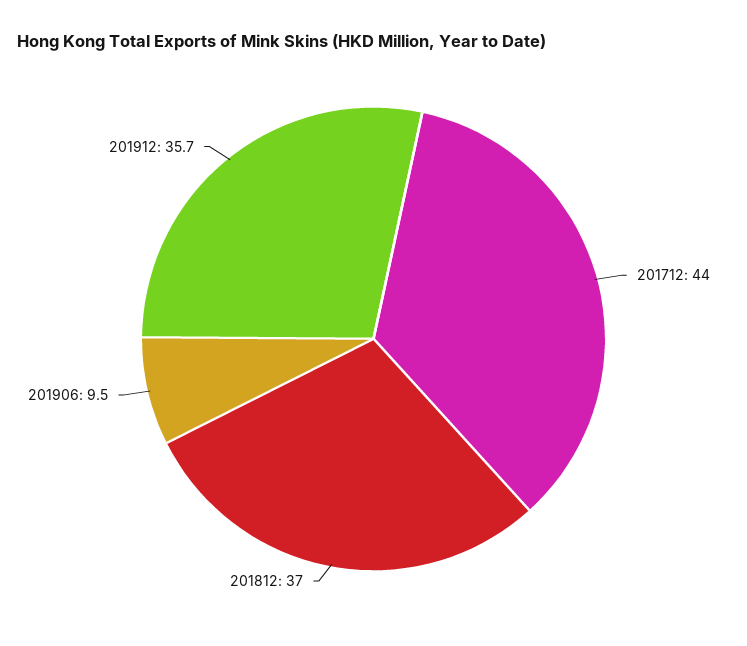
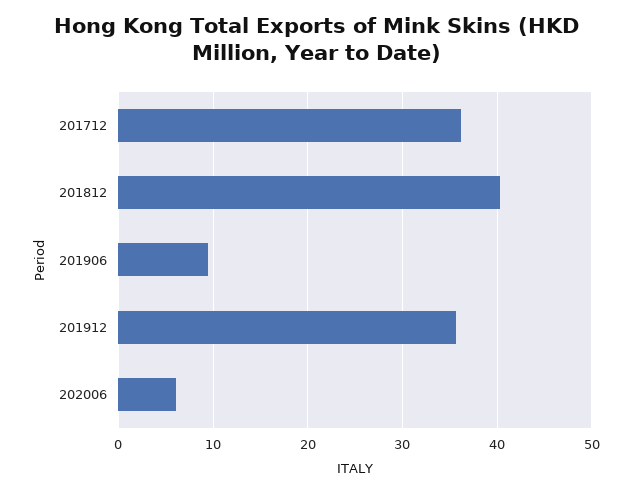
201712: 44 -> 36
201812: 37 -> 40
202006: none -> 6

